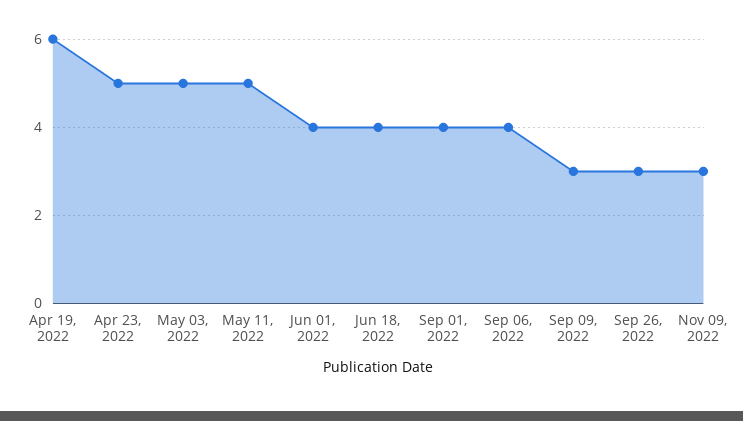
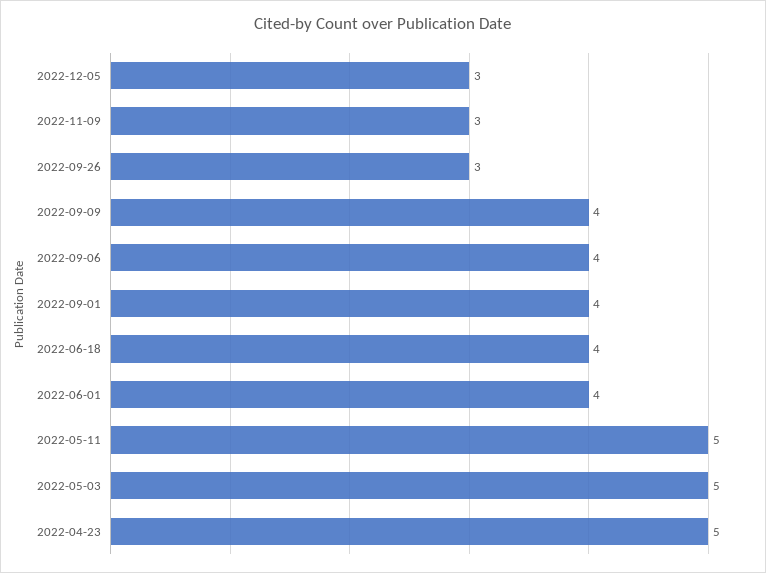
Apr 19, 2022: 6 -> none
Sep 09, 2022: 3 -> 4
2022-12-05: none -> 3

